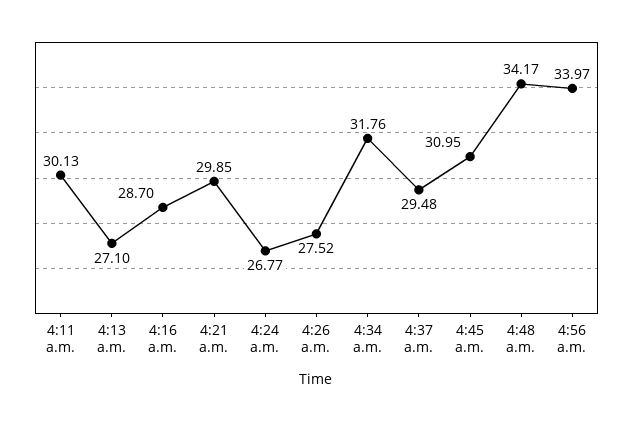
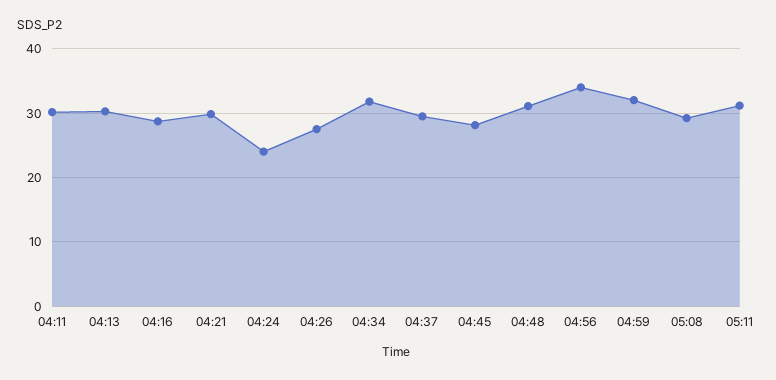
4:13 a.m.: 27.1 -> 30
4:24 a.m.: 26.77 -> 24
4:45 a.m.: 30.95 -> 28
4:48 a.m.: 34.17 -> 31
04:59: none -> 32
05:08: none -> 29
05:11: none -> 31

